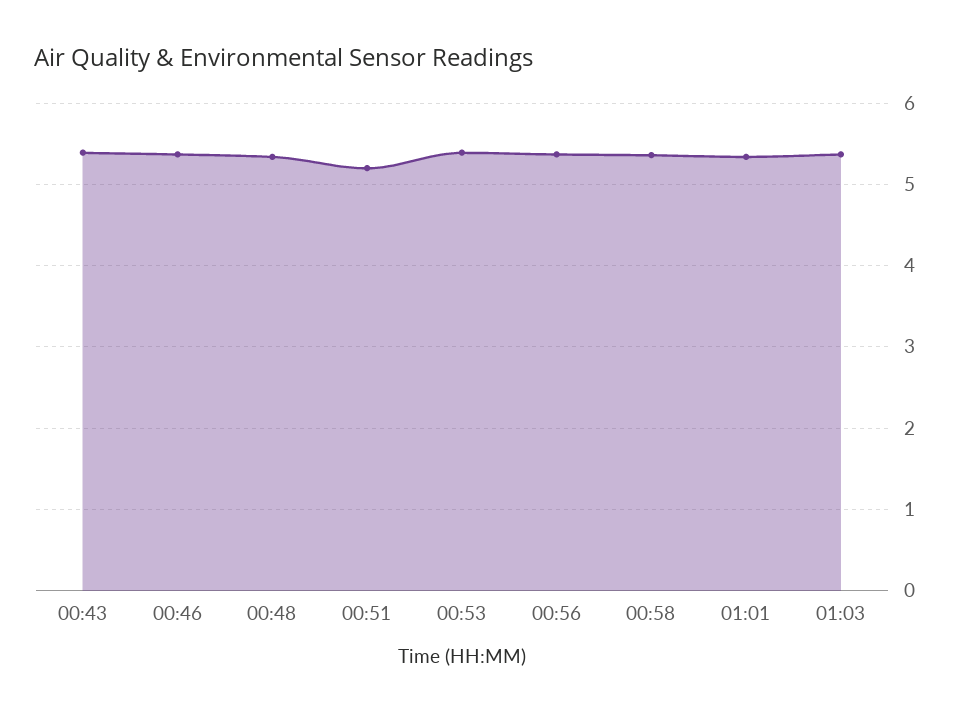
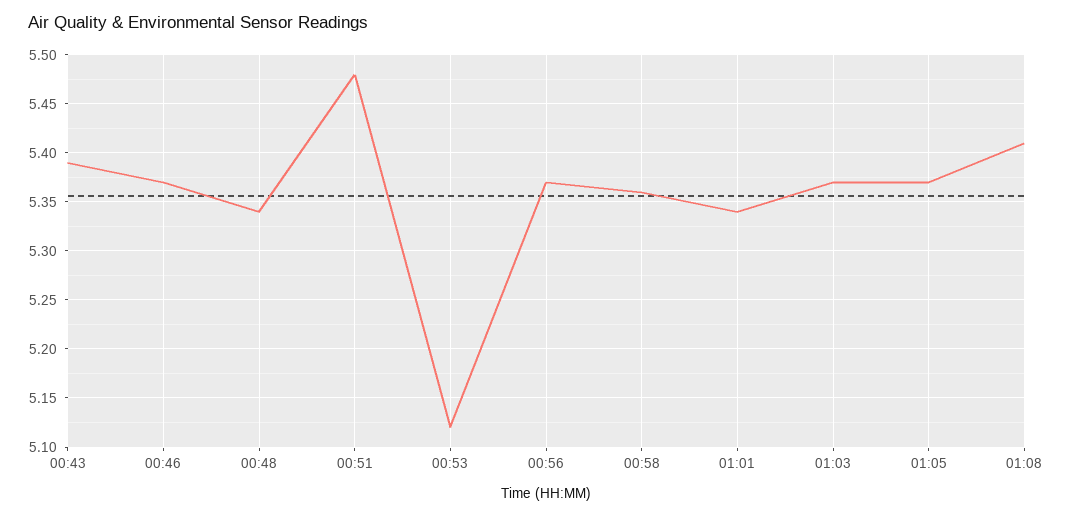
00:51: 5.2 -> 5.48
00:53: 5.4 -> 5.12
01:05: none -> 5.37
01:08: none -> 5.41

